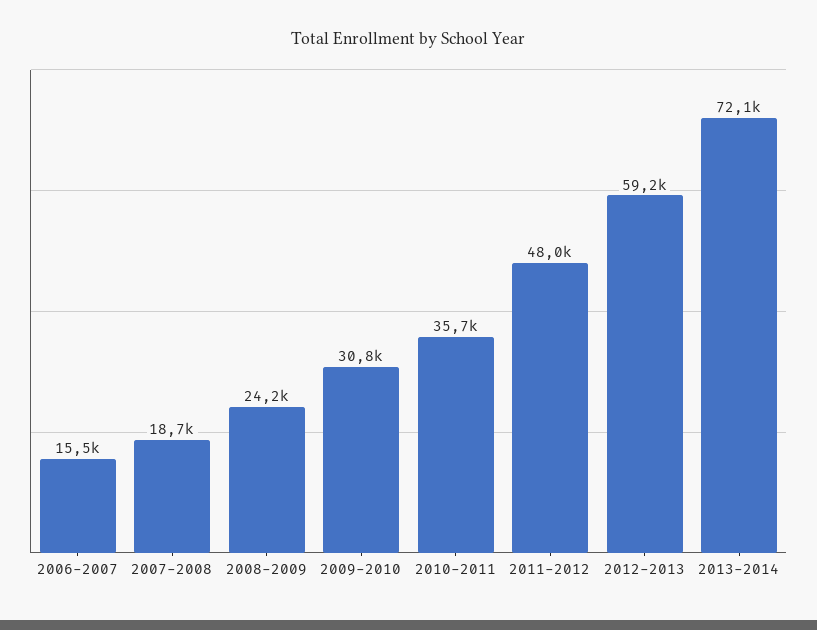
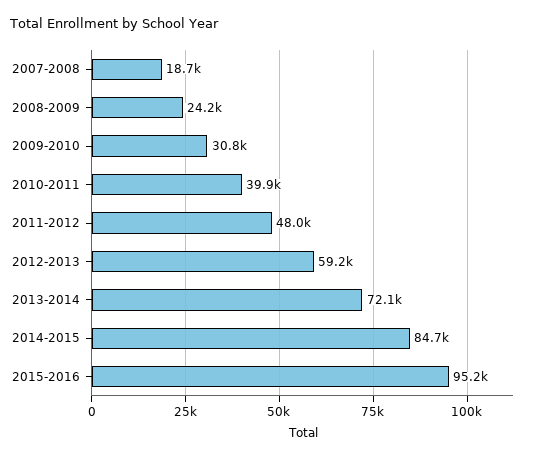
2006-2007: 15500 -> none
2010-2011: 35700 -> 39900
2014-2015: none -> 84700
2015-2016: none -> 95200

